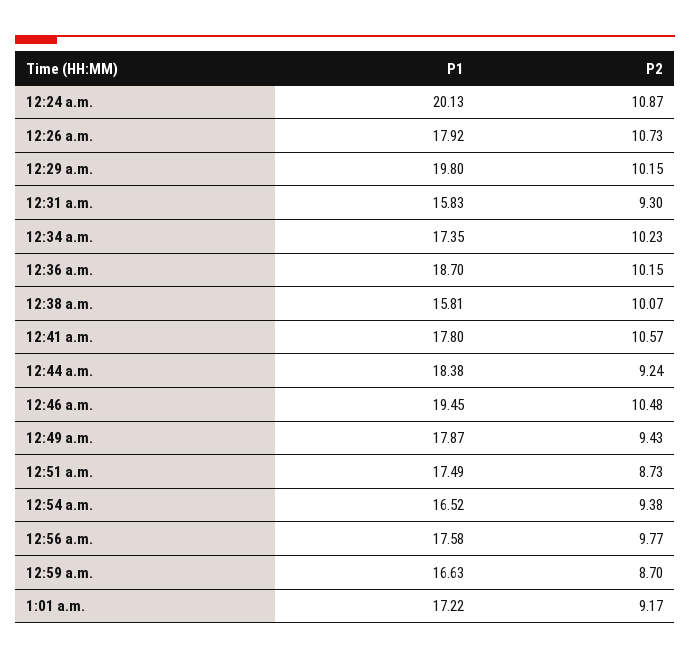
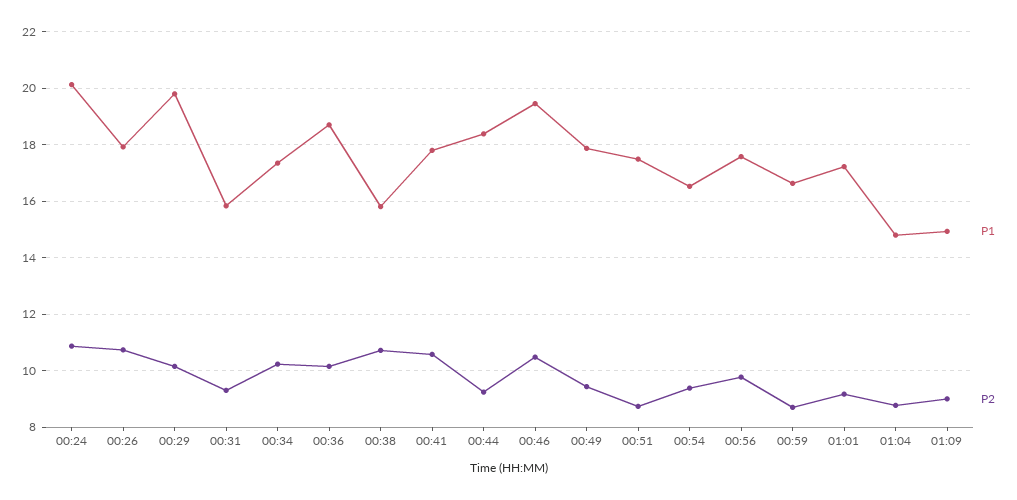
P2, 12:38 a.m.: 10.07 -> 10.75
P1, 01:04: none -> 14.75
P2, 01:04: none -> 8.75
P1, 01:09: none -> 15
P2, 01:09: none -> 9

